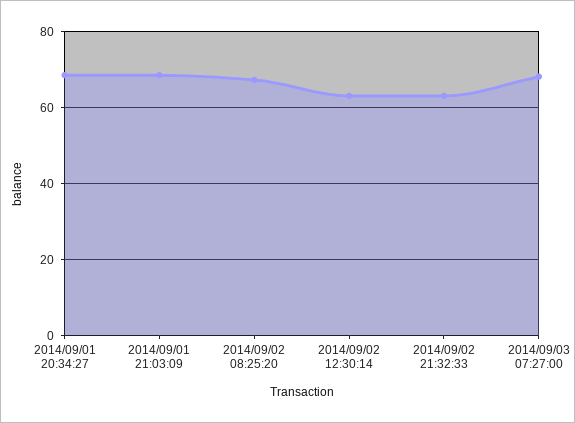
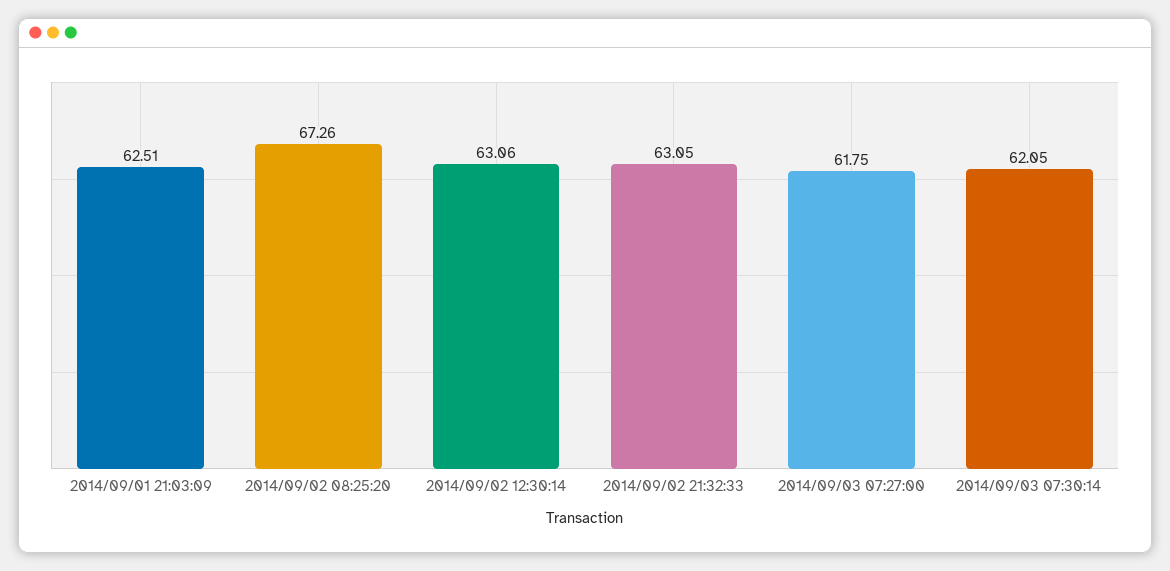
2014/09/01 20:34:27: 68 -> none
2014/09/01 21:03:09: 68 -> 62.51
2014/09/03 07:27:00: 68 -> 61.75
2014/09/03 07:30:14: none -> 62.05

